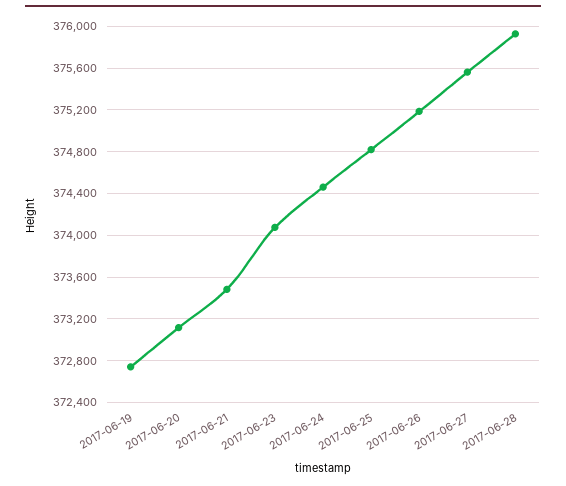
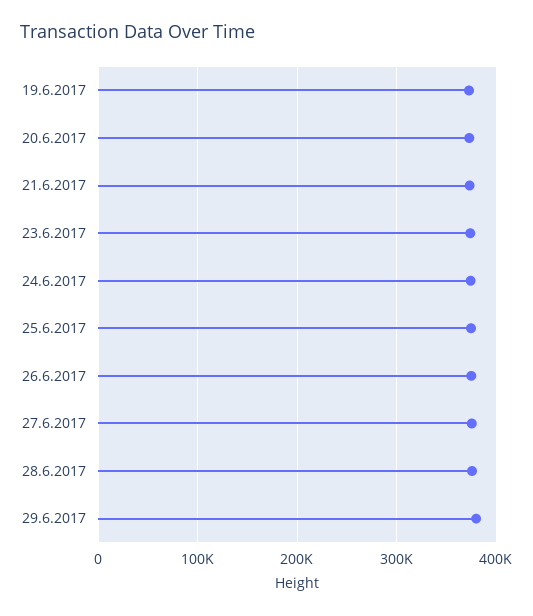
29.6.2017: none -> 380000

